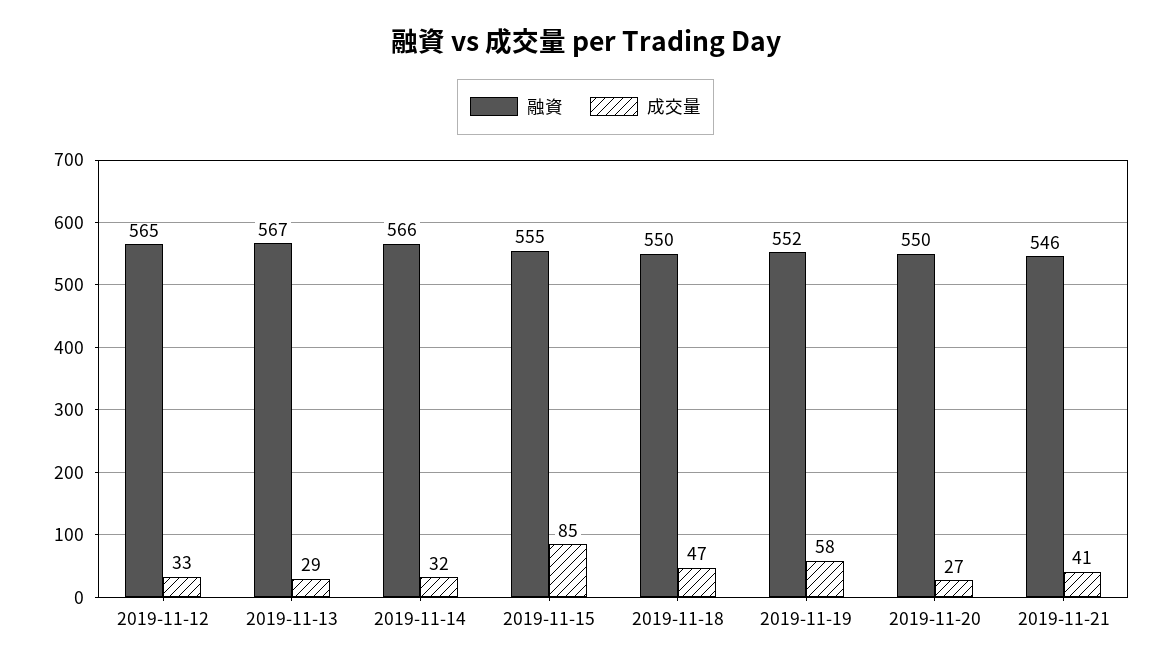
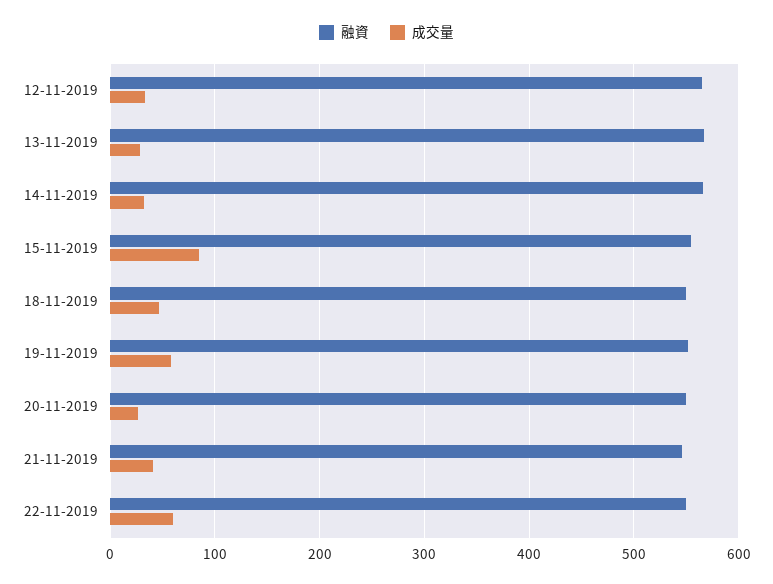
融資, 22-11-2019: none -> 550
成交量, 22-11-2019: none -> 60

